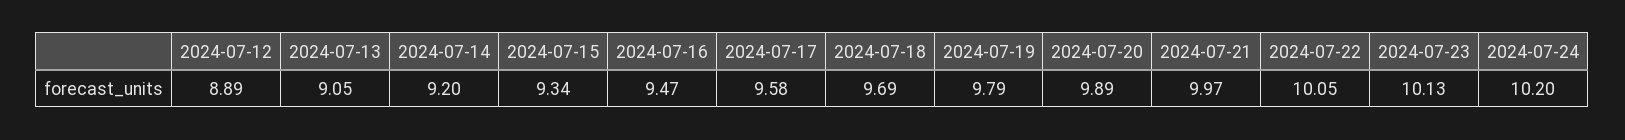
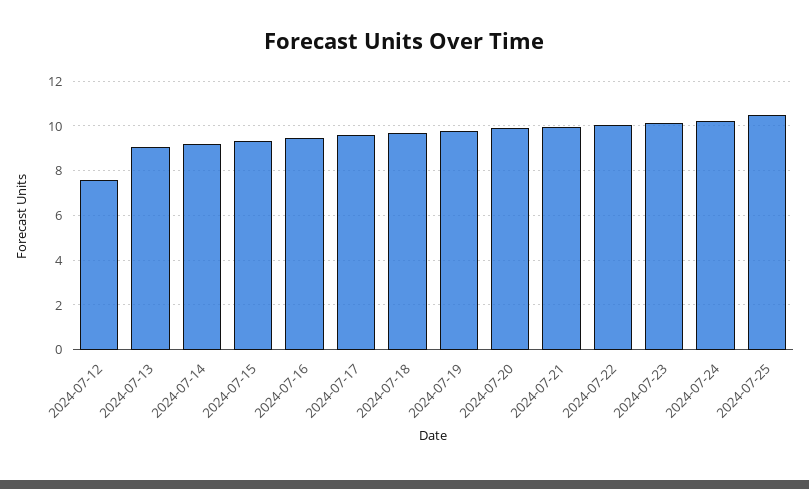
2024-07-12: 8.89 -> 7.5
2024-07-25: none -> 10.5

